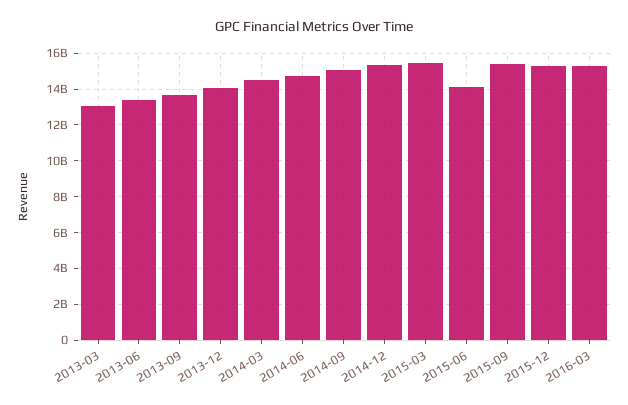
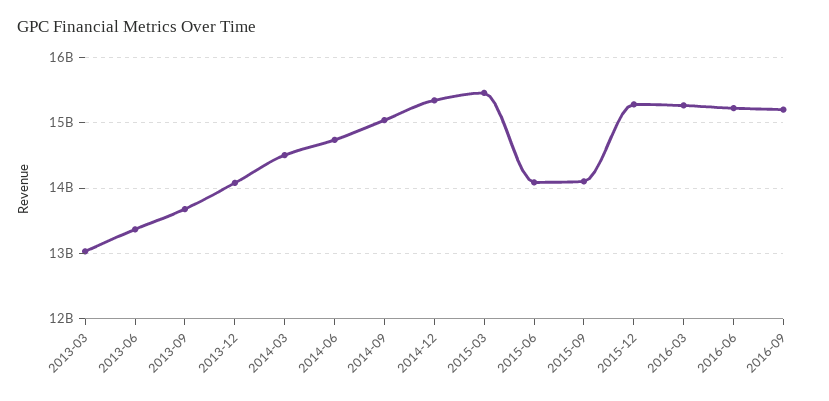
2015-09: 15500000000 -> 14100000000
2016-06: none -> 15200000000
2016-09: none -> 15200000000

